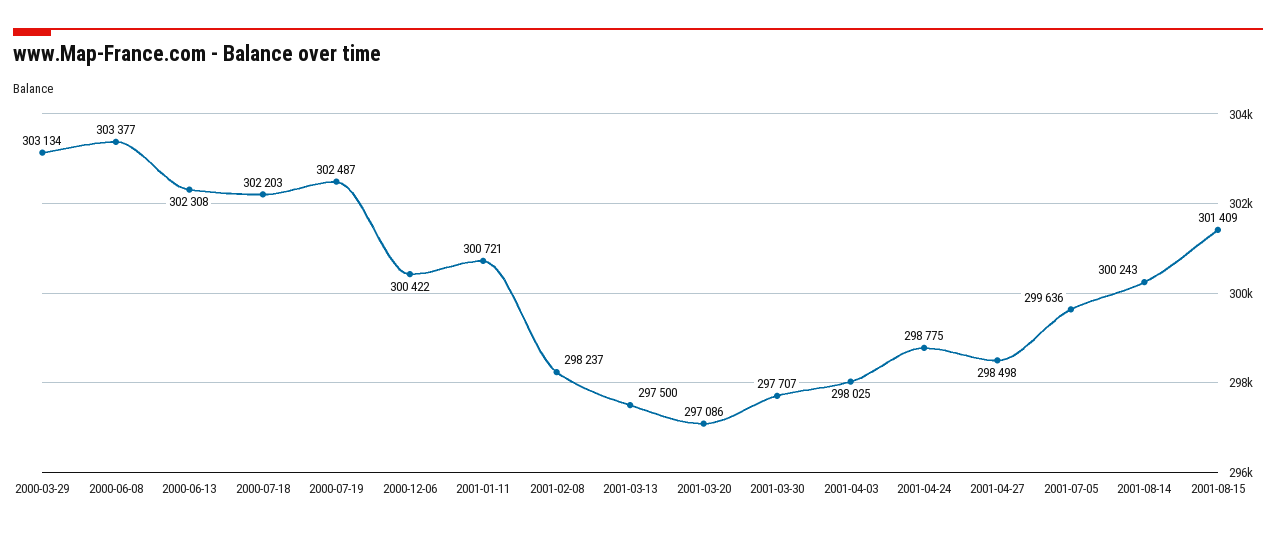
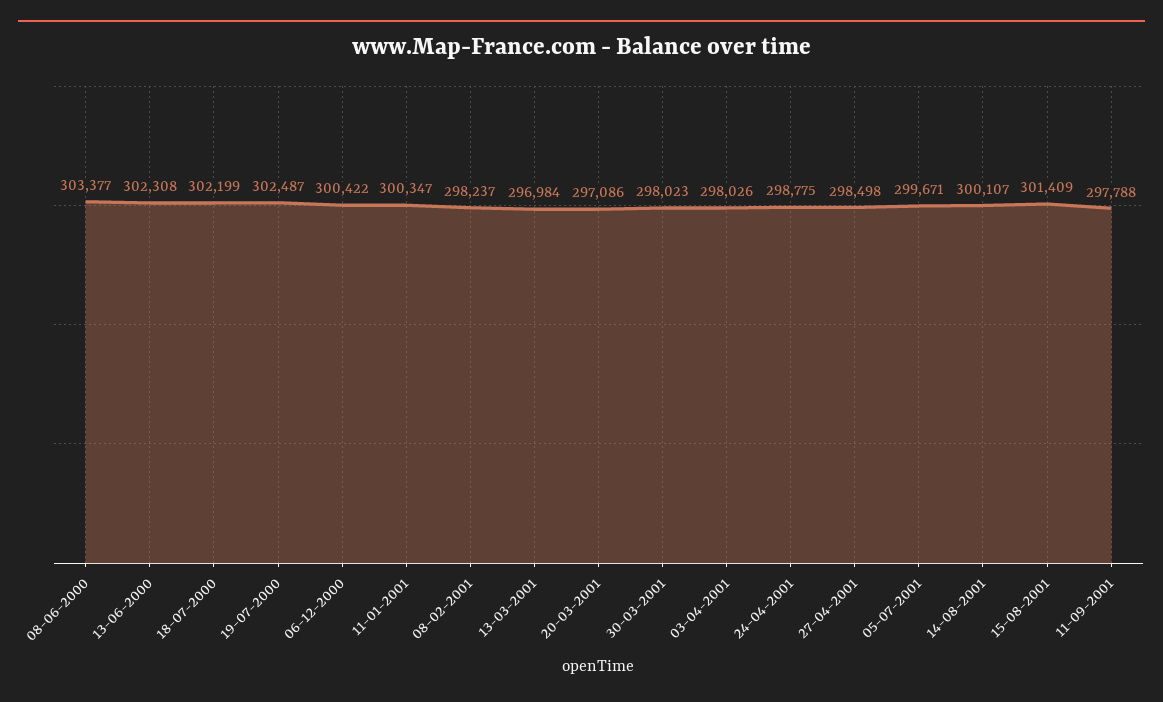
2000-03-29: 303134 -> none
2000-07-18: 302203 -> 302199
2001-01-11: 300721 -> 300347
2001-03-13: 297500 -> 296984
2001-03-30: 297707 -> 298023
2001-04-03: 298025 -> 298026
2001-07-05: 299636 -> 299671
2001-08-14: 300243 -> 300107
11-09-2001: none -> 297788

